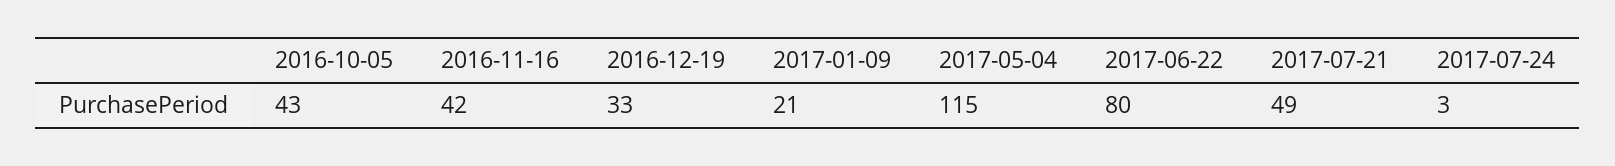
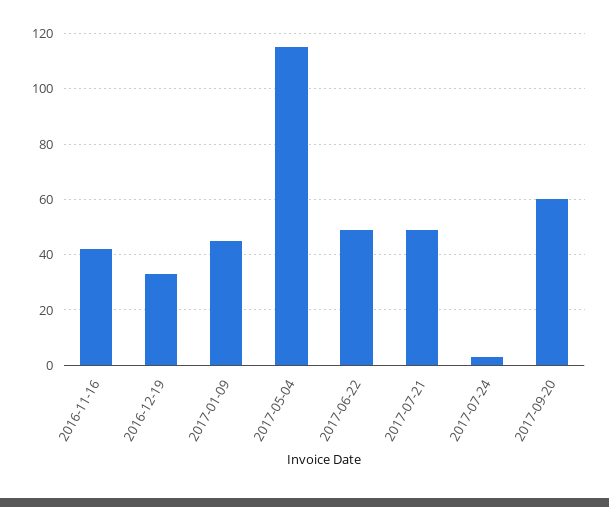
2016-10-05: 43 -> none
2017-01-09: 21 -> 45
2017-06-22: 80 -> 50
2017-09-20: none -> 60

